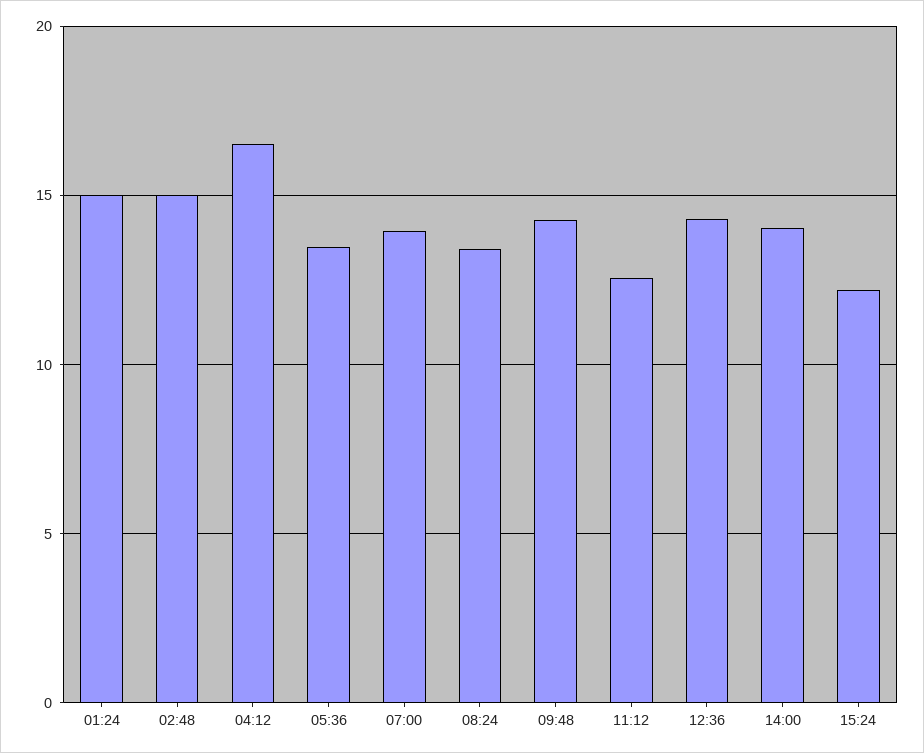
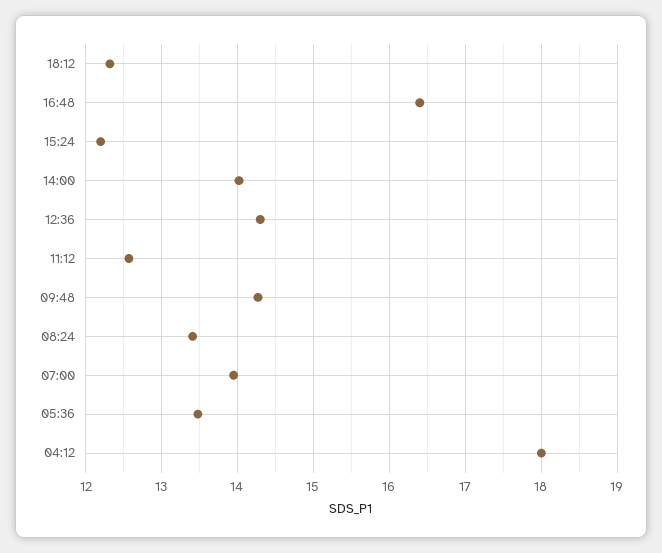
01:24: 15 -> none
02:48: 15 -> none
04:12: 16.5 -> 18
18:12: none -> 12.3
16:48: none -> 16.4

